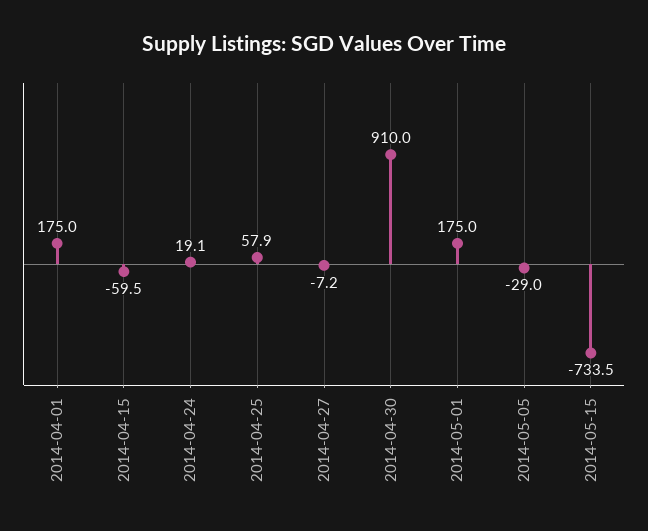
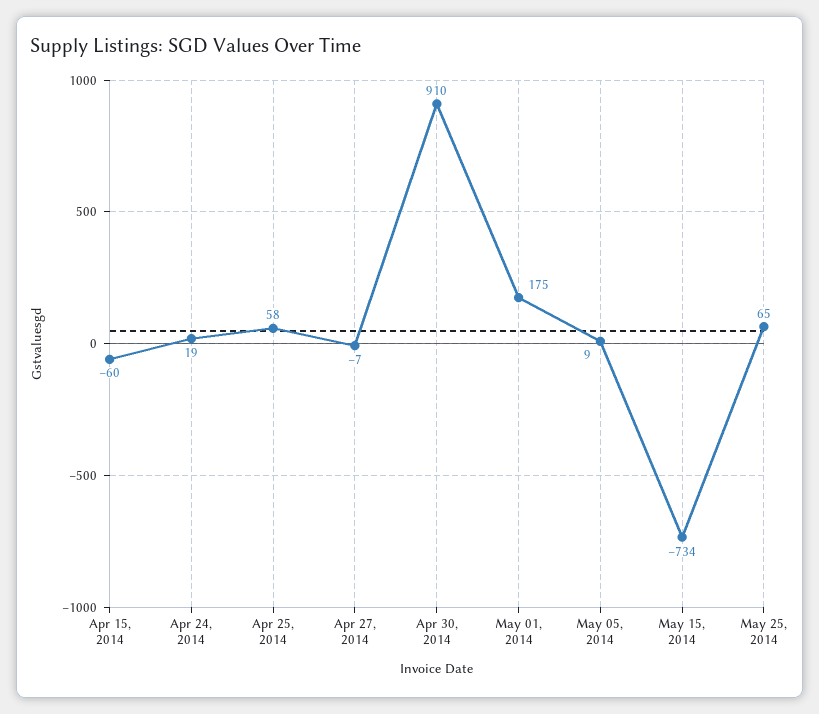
2014-04-01: 175 -> none
2014-05-05: -29 -> 9
May 25, 2014: none -> 65

